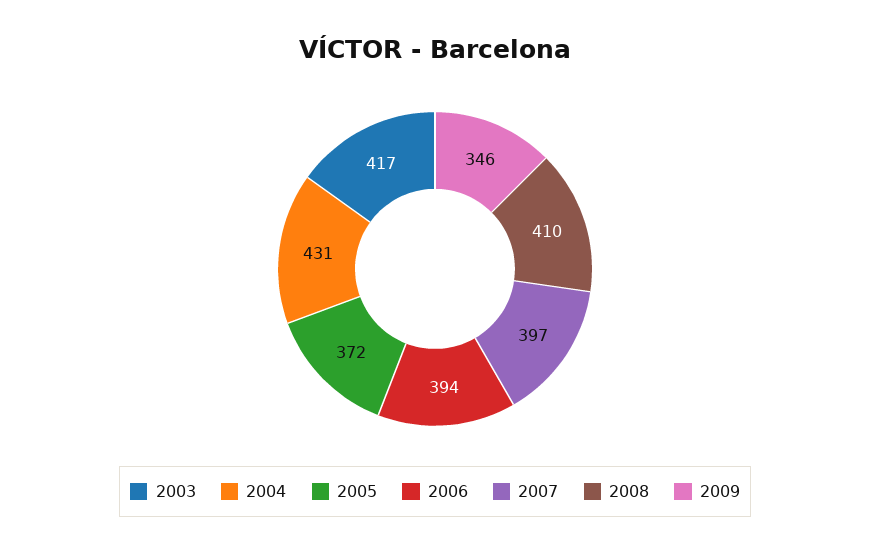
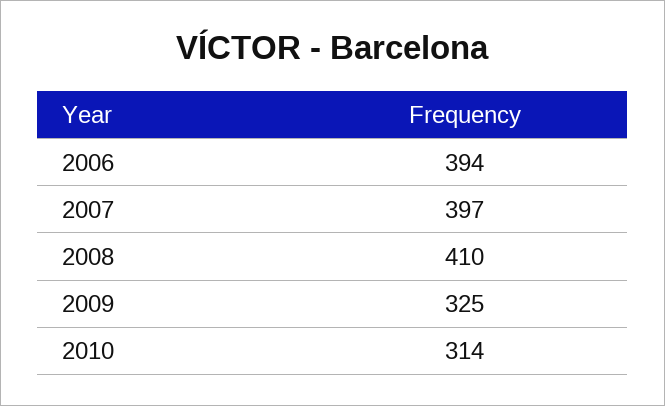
2003: 417 -> none
2004: 431 -> none
2005: 372 -> none
2009: 346 -> 325
2010: none -> 314

